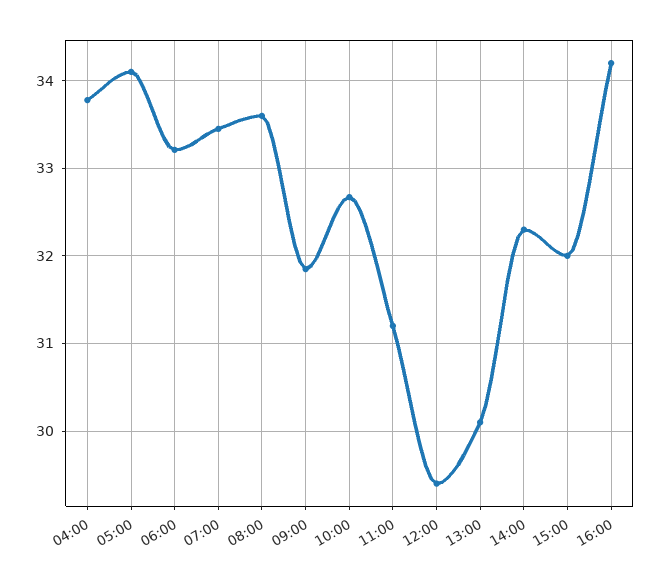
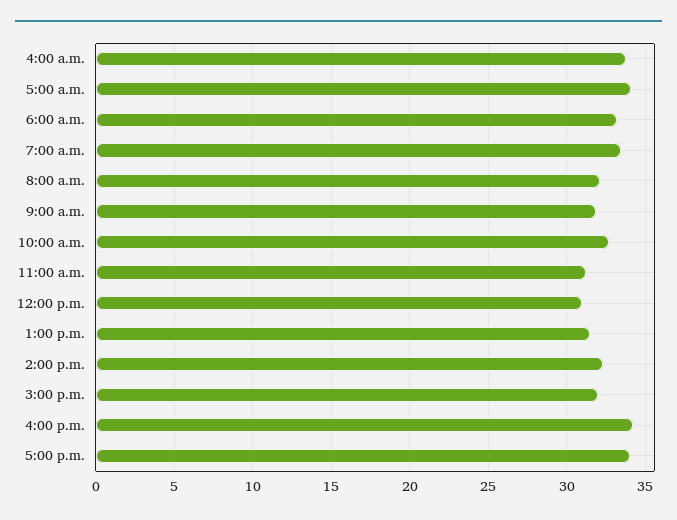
08:00: 33.6 -> 32
12:00: 29.4 -> 31
13:00: 30.1 -> 31.5
5:00 p.m.: none -> 34

